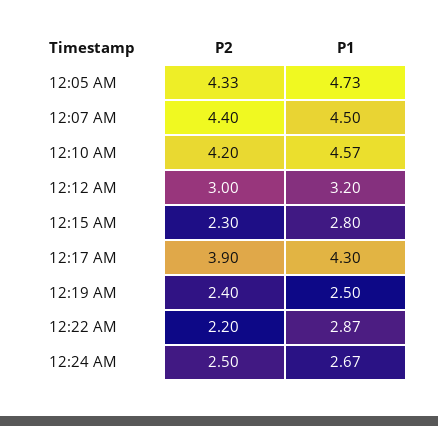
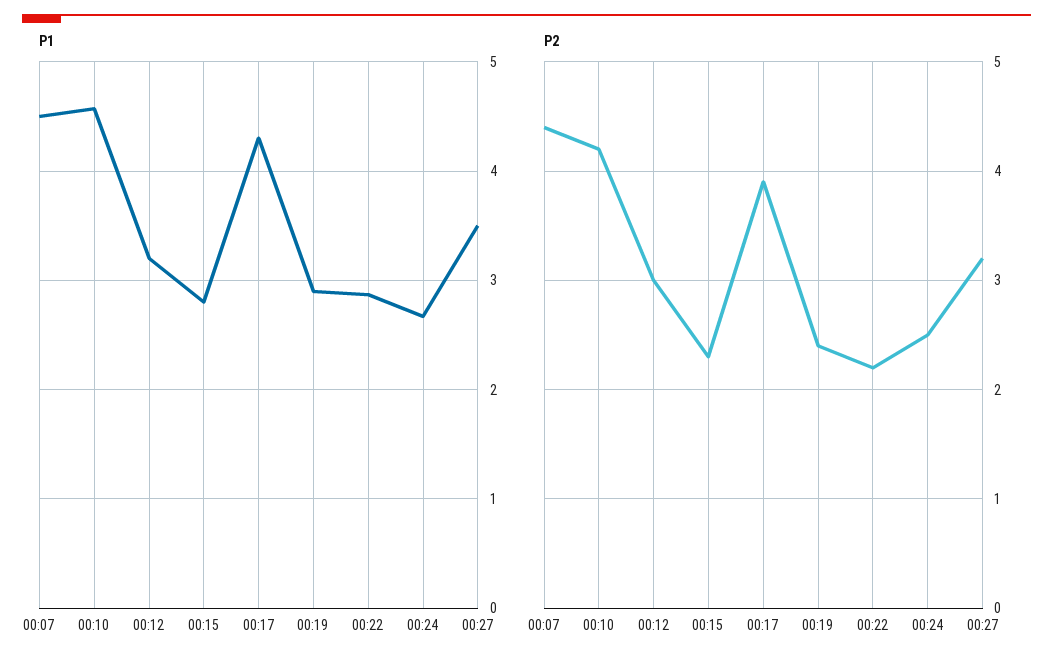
P2, 12:05 AM: 4.33 -> none
P1, 12:05 AM: 4.73 -> none
P1, 12:19 AM: 2.5 -> 2.9
P1, 00:27: none -> 3.5
P2, 00:27: none -> 3.2

